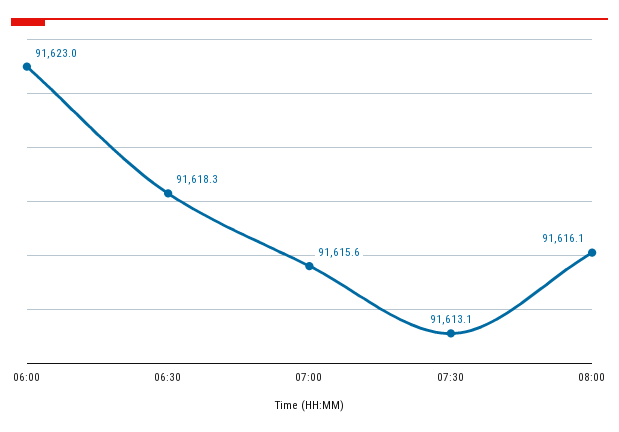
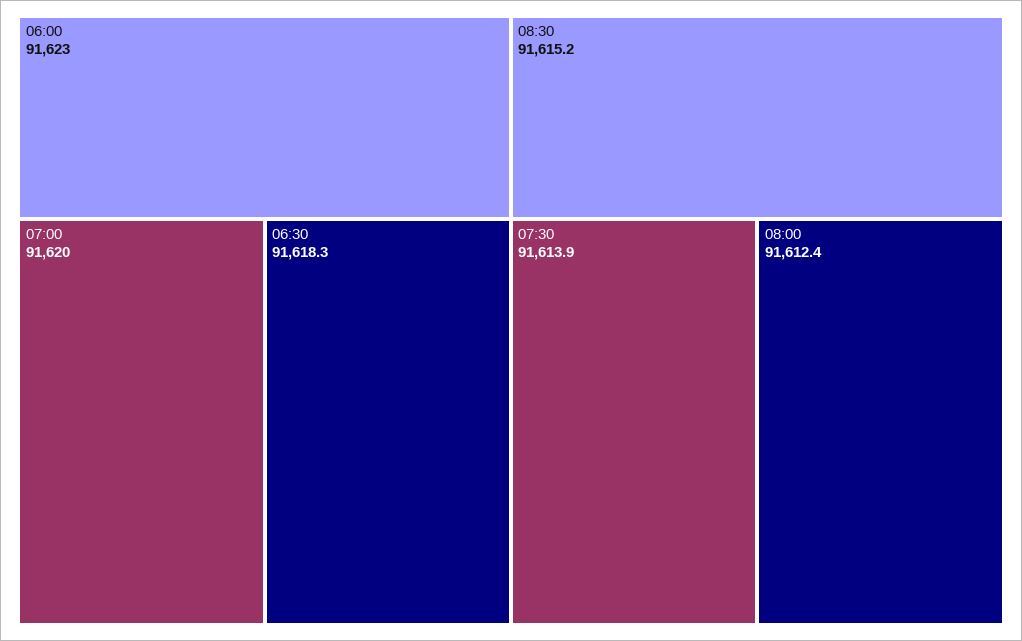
07:00: 91615.6 -> 91620
07:30: 91613.1 -> 91613.9
08:00: 91616.1 -> 91612.4
08:30: none -> 91615.2

